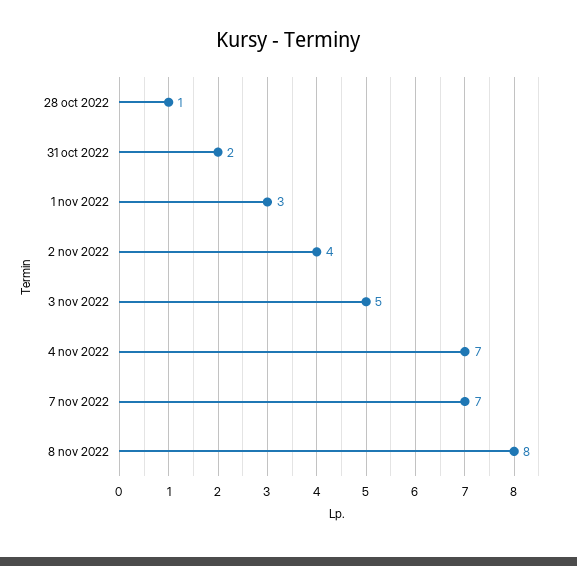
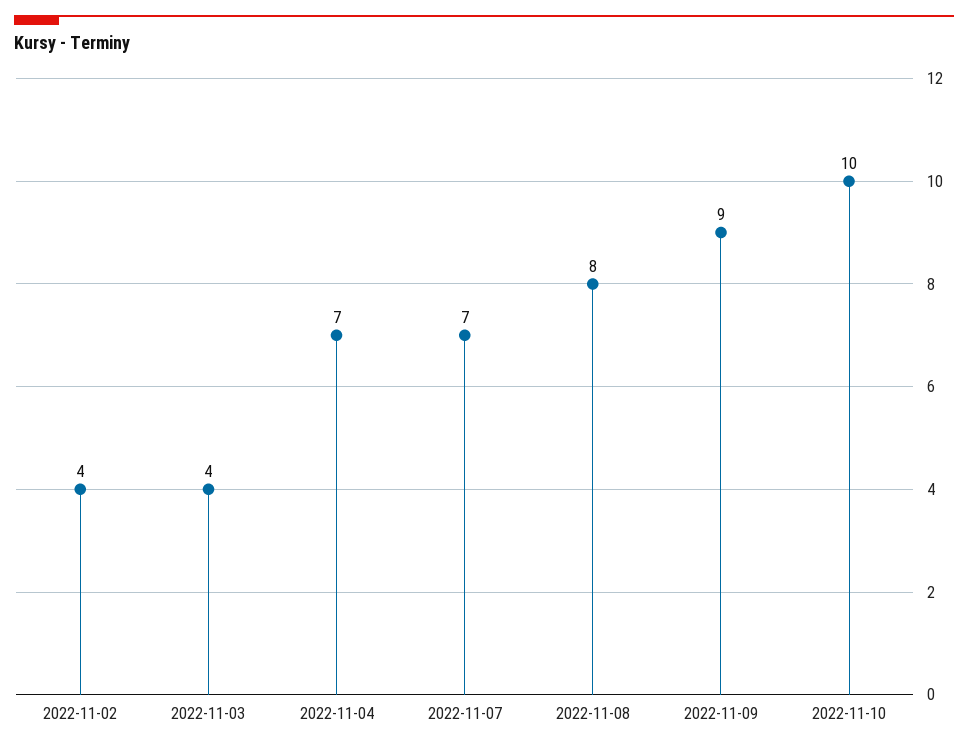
28 oct 2022: 1 -> none
31 oct 2022: 2 -> none
1 nov 2022: 3 -> none
3 nov 2022: 5 -> 4
2022-11-09: none -> 9
2022-11-10: none -> 10

